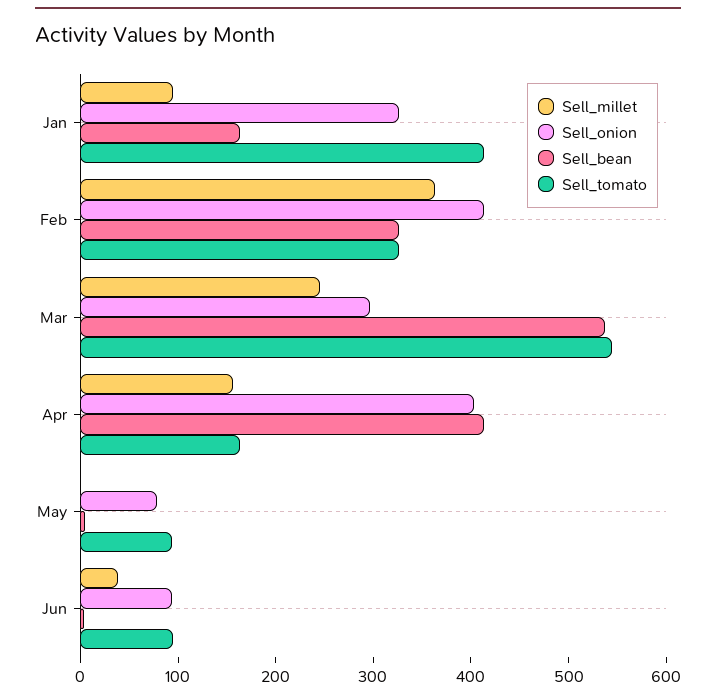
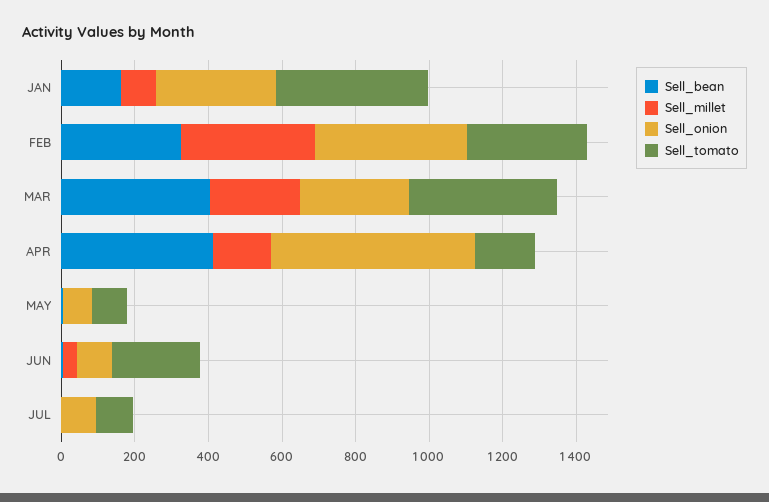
Sell_bean, Mar: 540 -> 400
Sell_tomato, Mar: 540 -> 400
Sell_onion, Apr: 400 -> 550
Sell_tomato, Jun: 100 -> 250
Sell_bean, JUL: none -> 0
Sell_millet, JUL: none -> 0
Sell_onion, JUL: none -> 100
Sell_tomato, JUL: none -> 100

